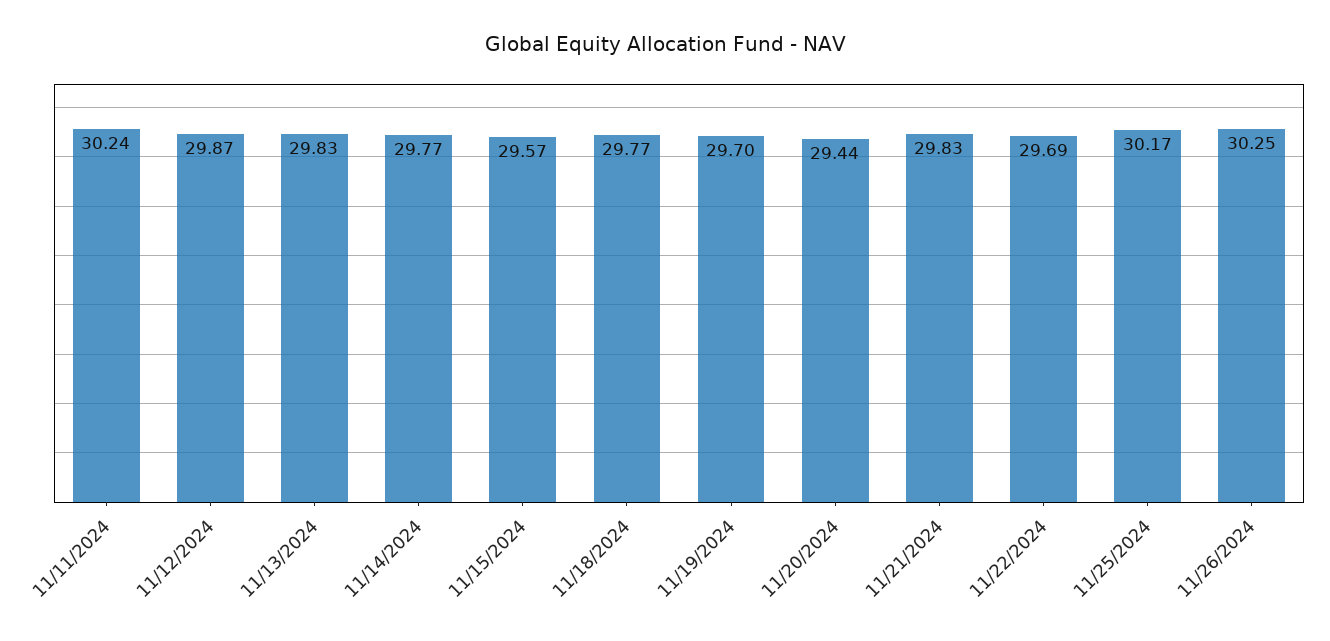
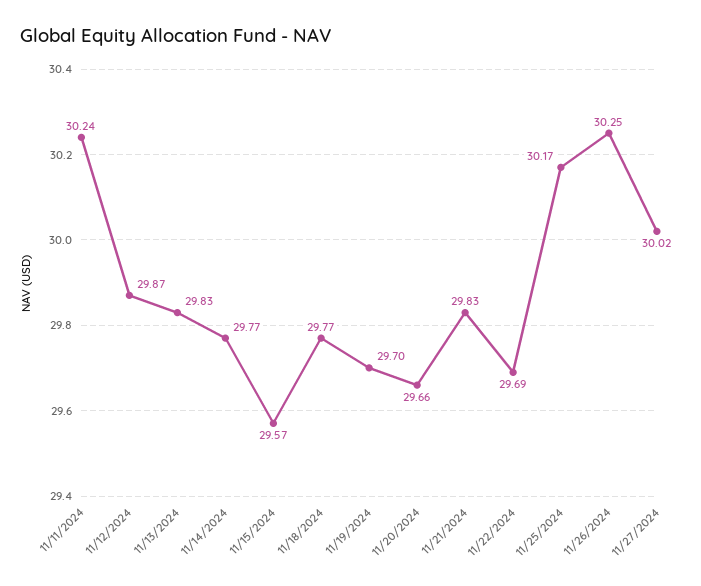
11/20/2024: 29.44 -> 29.66
11/27/2024: none -> 30.02

